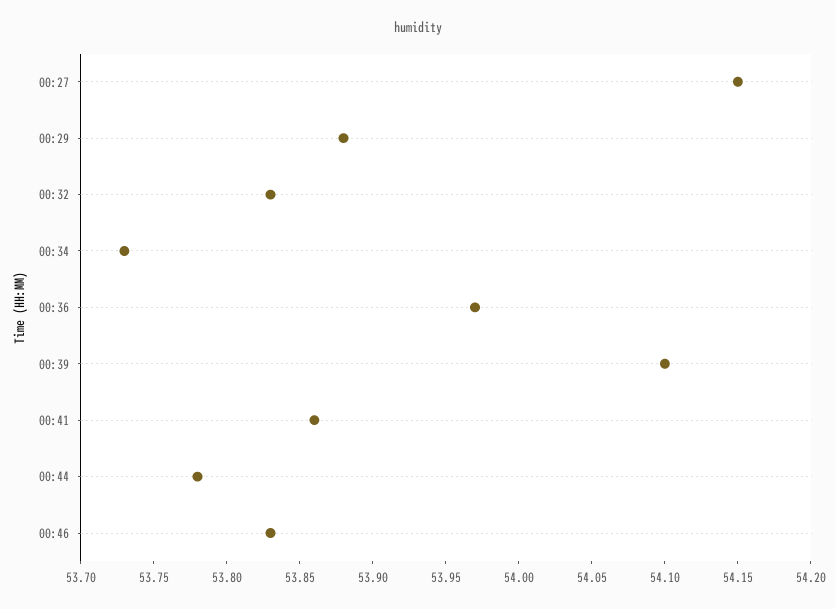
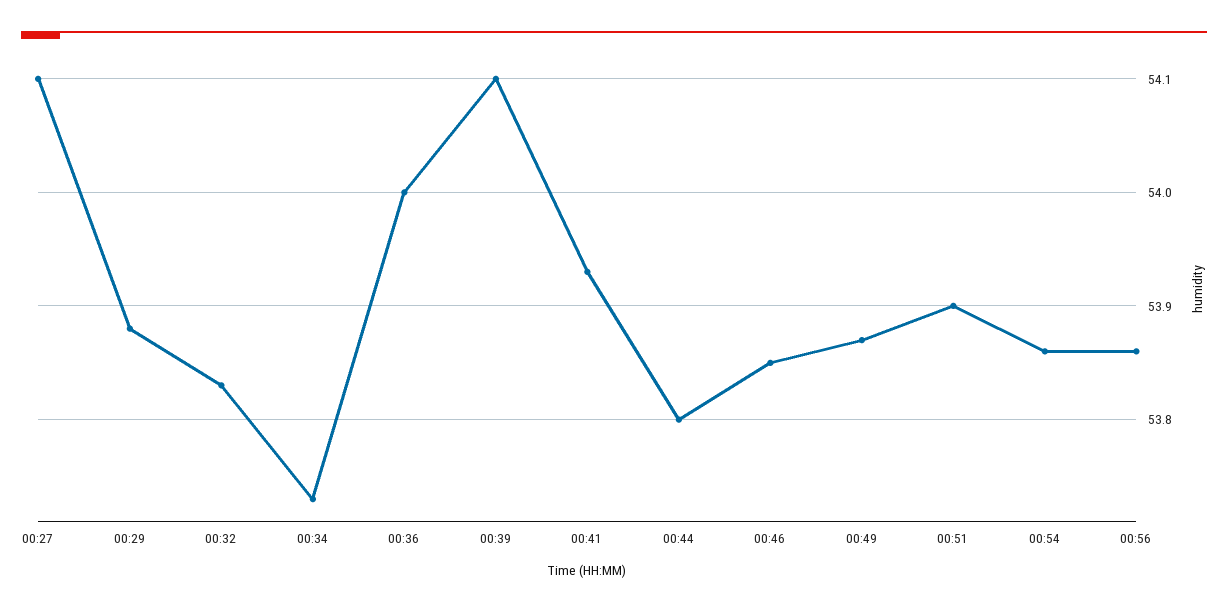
00:27: 54.15 -> 54.1
00:36: 53.97 -> 54
00:41: 53.86 -> 53.93
00:44: 53.78 -> 53.8
00:46: 53.83 -> 53.85
00:49: none -> 53.87
00:51: none -> 53.9
00:54: none -> 53.86
00:56: none -> 53.86

